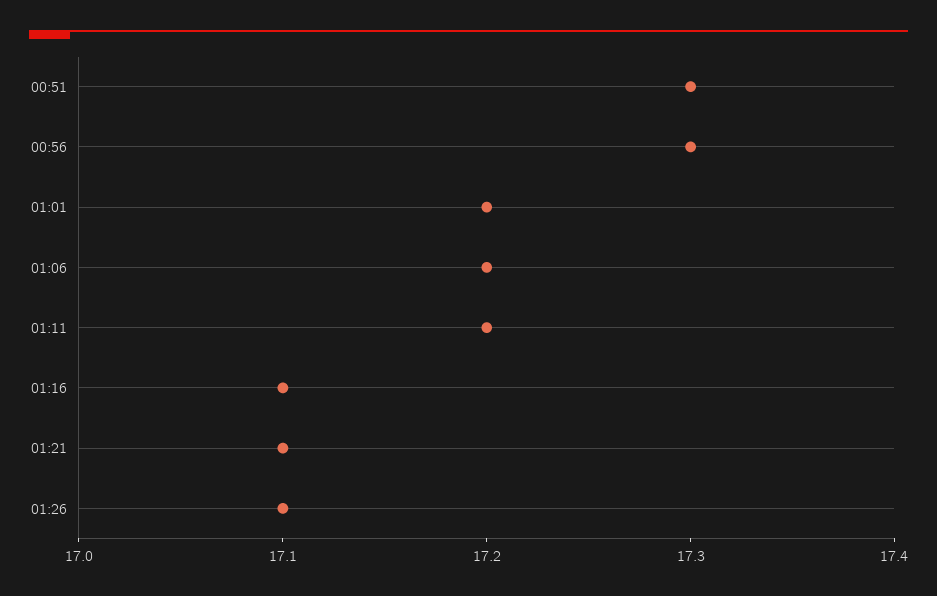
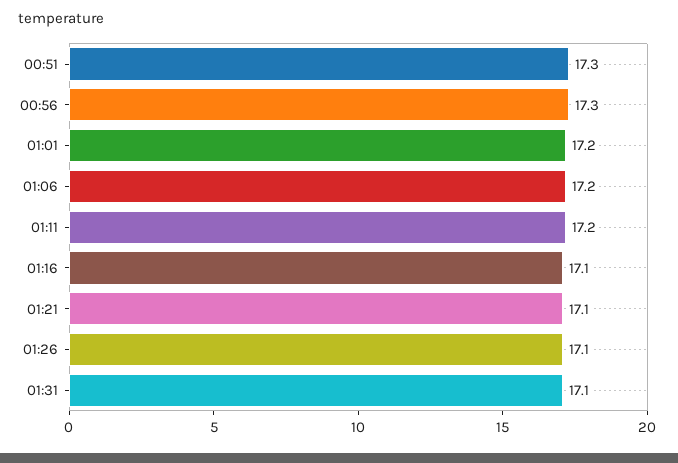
01:31: none -> 17.1

